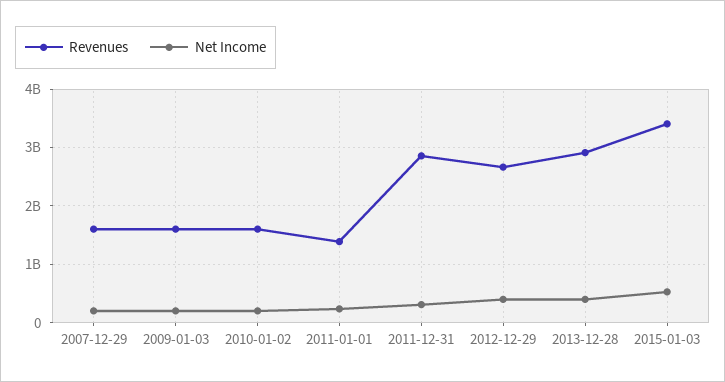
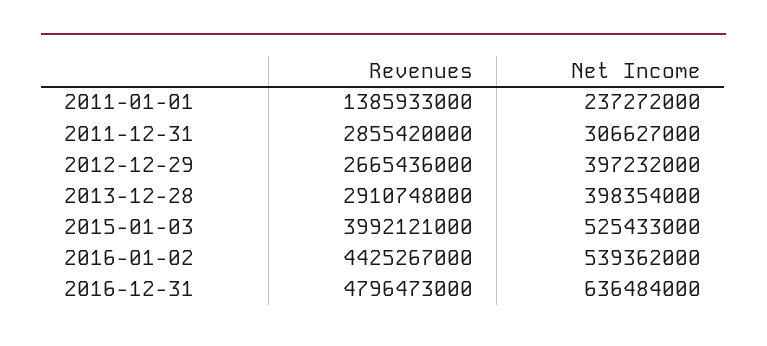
Revenues, 2007-12-29: 1600000000 -> none
Net Income, 2007-12-29: 200000000 -> none
Revenues, 2009-01-03: 1600000000 -> none
Net Income, 2009-01-03: 200000000 -> none
Revenues, 2010-01-02: 1600000000 -> none
Net Income, 2010-01-02: 200000000 -> none
Revenues, 2015-01-03: 3400000000 -> 3992121000
Revenues, 2016-01-02: none -> 4425267000
Net Income, 2016-01-02: none -> 539362000
Revenues, 2016-12-31: none -> 4796473000
Net Income, 2016-12-31: none -> 636484000

